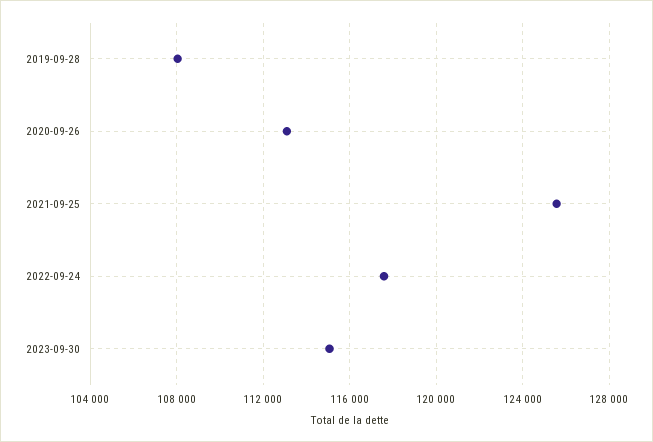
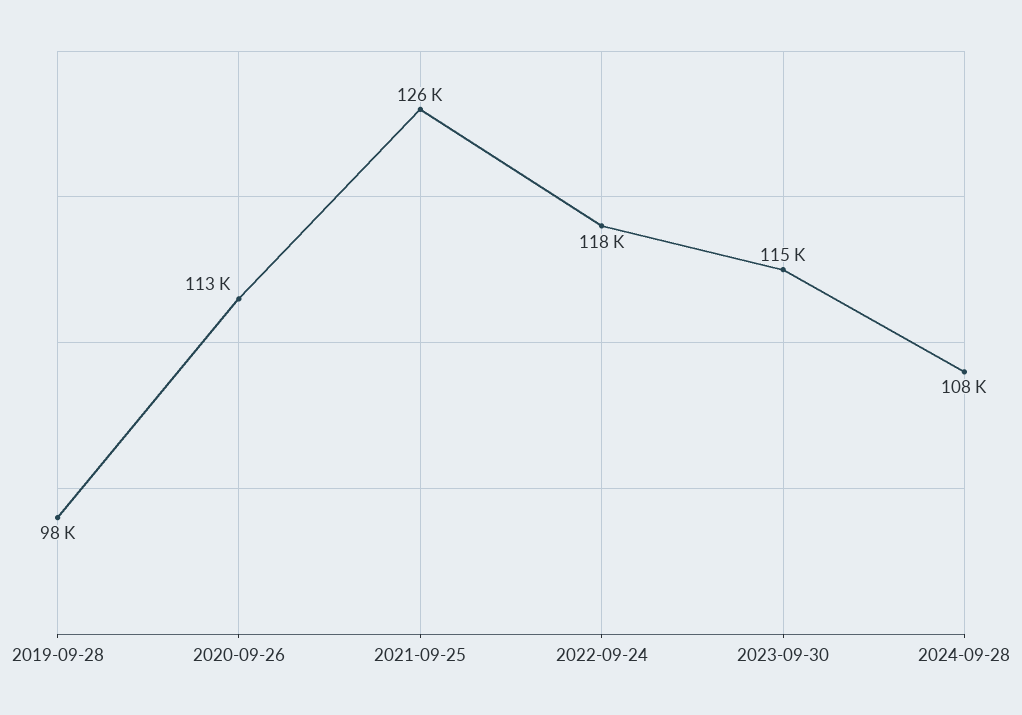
2019-09-28: 108000 -> 98000
2024-09-28: none -> 108000

